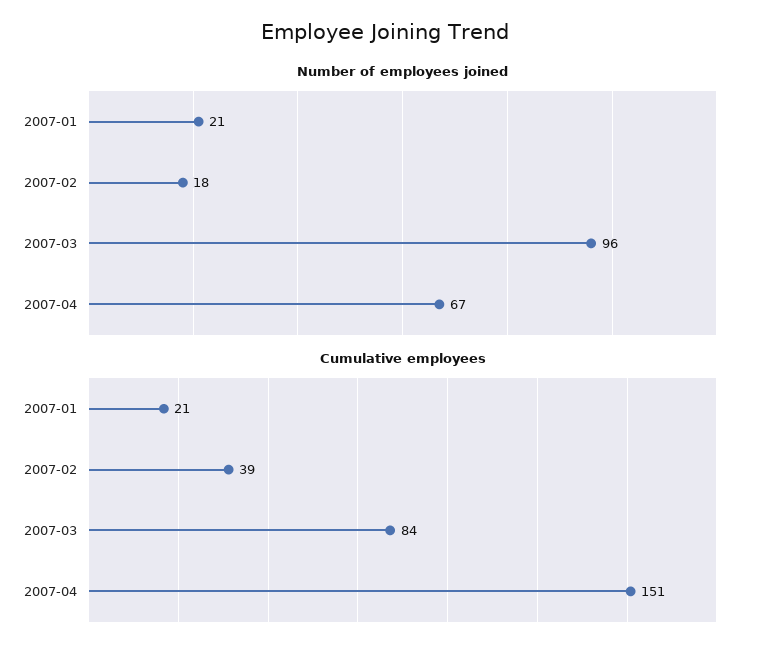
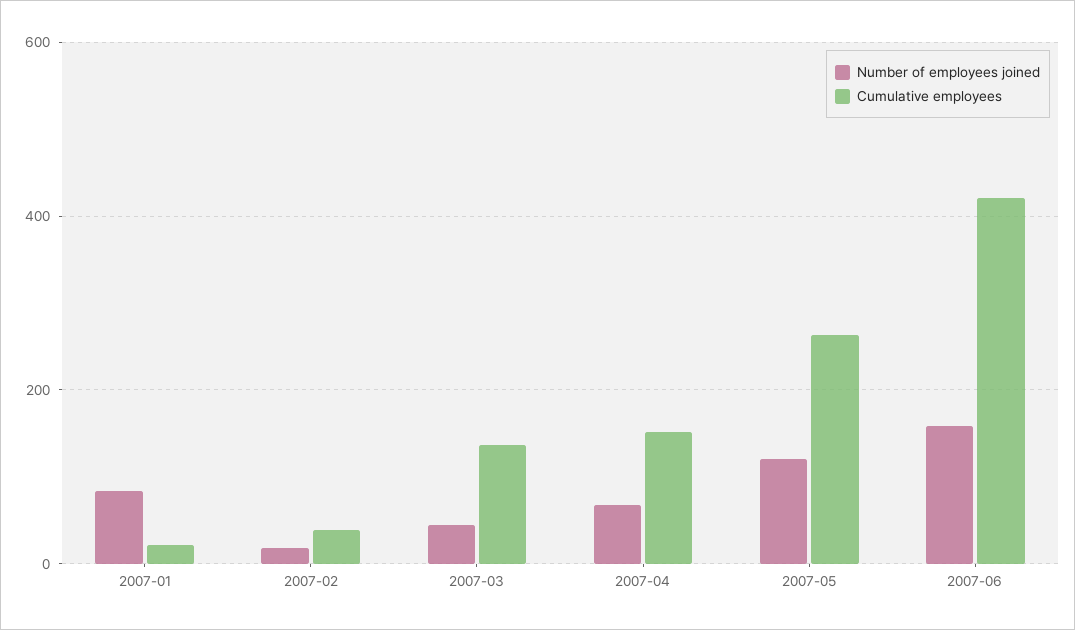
Number of employees joined, 2007-01: 21 -> 80
Number of employees joined, 2007-03: 96 -> 40
Cumulative employees, 2007-03: 84 -> 140
Number of employees joined, 2007-05: none -> 120
Cumulative employees, 2007-05: none -> 260
Number of employees joined, 2007-06: none -> 160
Cumulative employees, 2007-06: none -> 420

